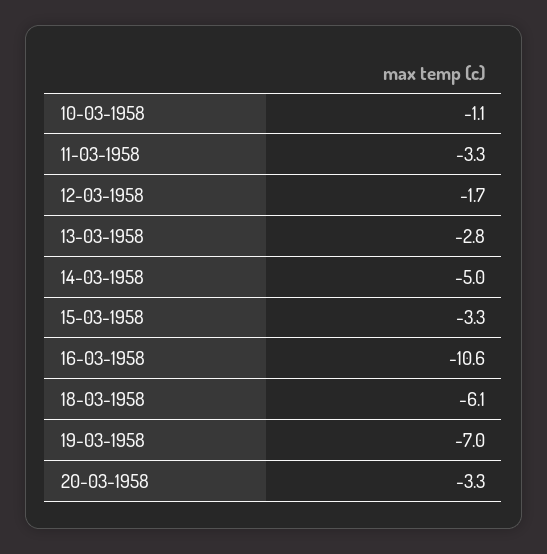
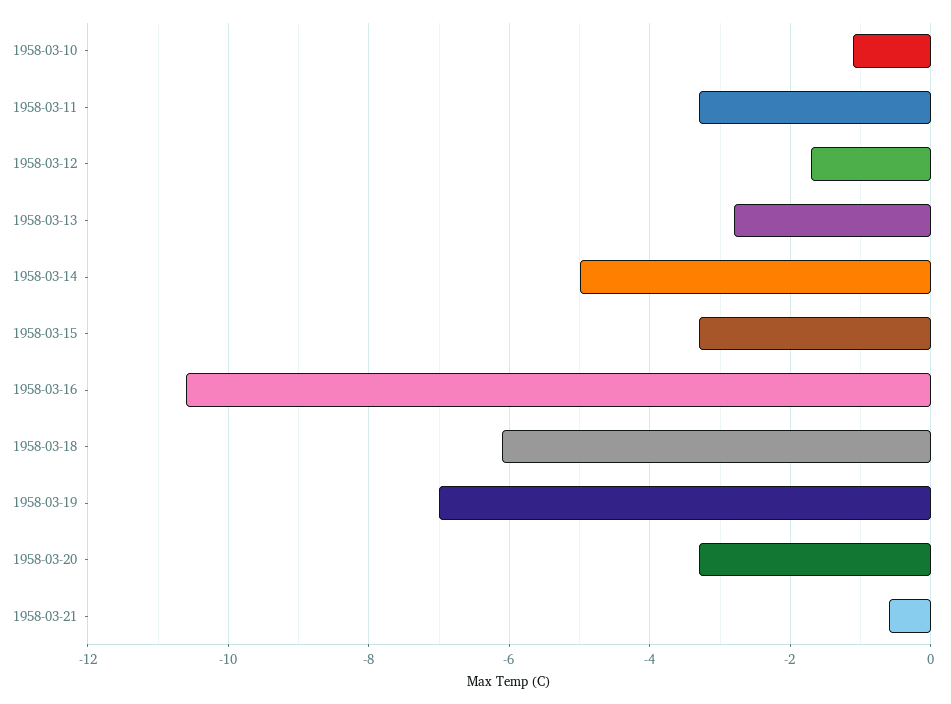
1958-03-21: none -> -0.5

